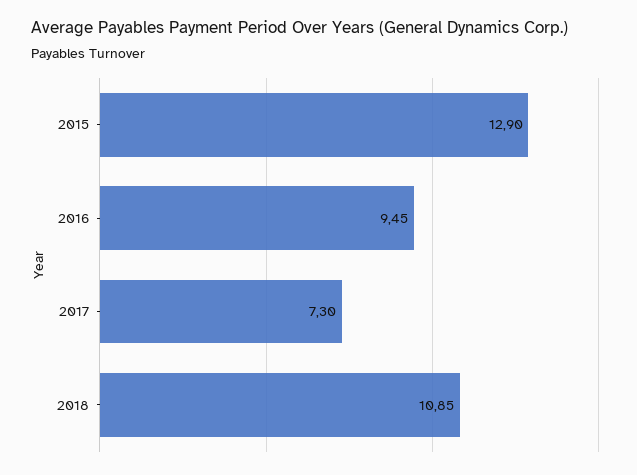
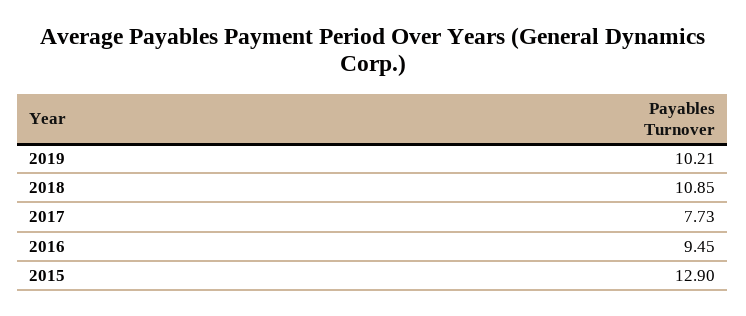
2017: 7.3 -> 7.73
2019: none -> 10.21

